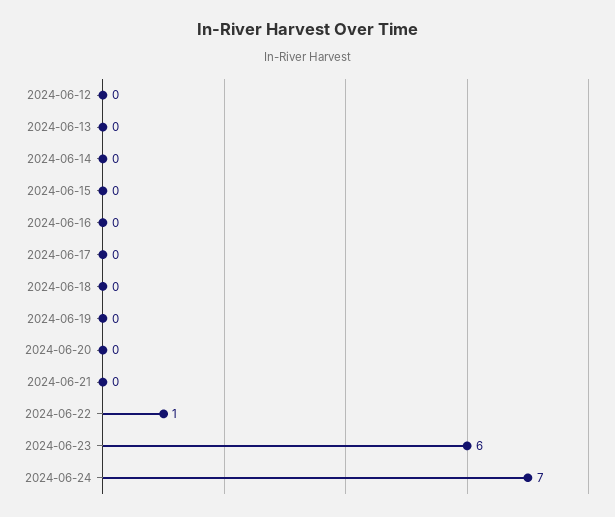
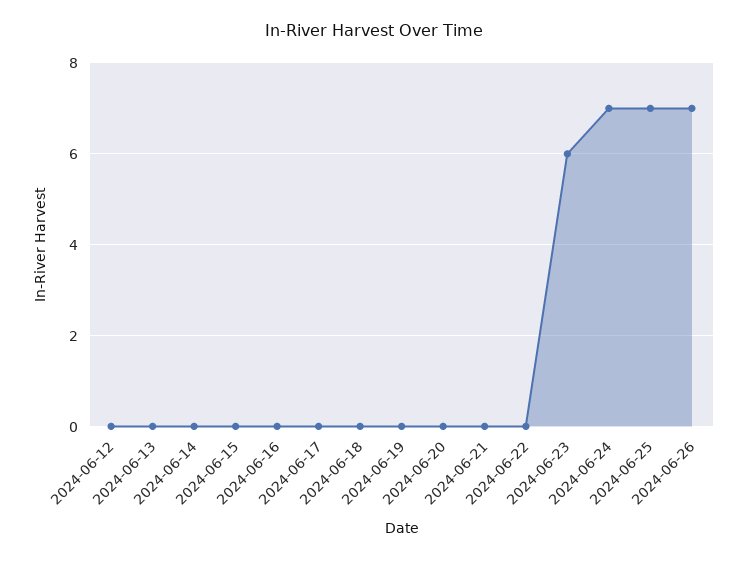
2024-06-22: 1 -> 0
2024-06-25: none -> 7
2024-06-26: none -> 7

